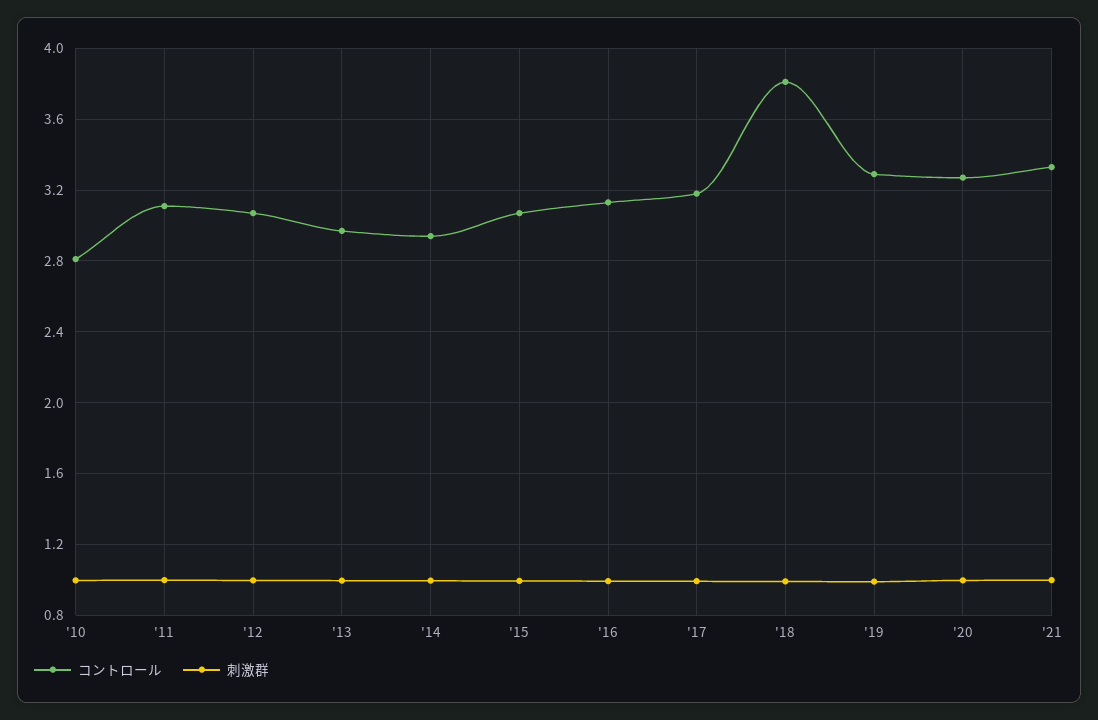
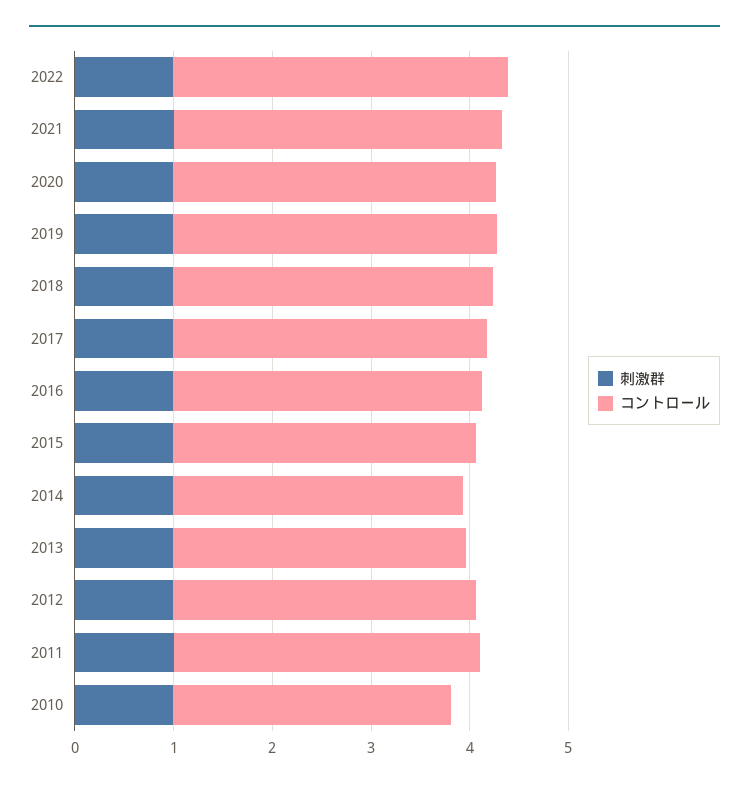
コントロール, '18: 3.8 -> 3.2
刺激群, 2022: none -> 1
コントロール, 2022: none -> 3.4

